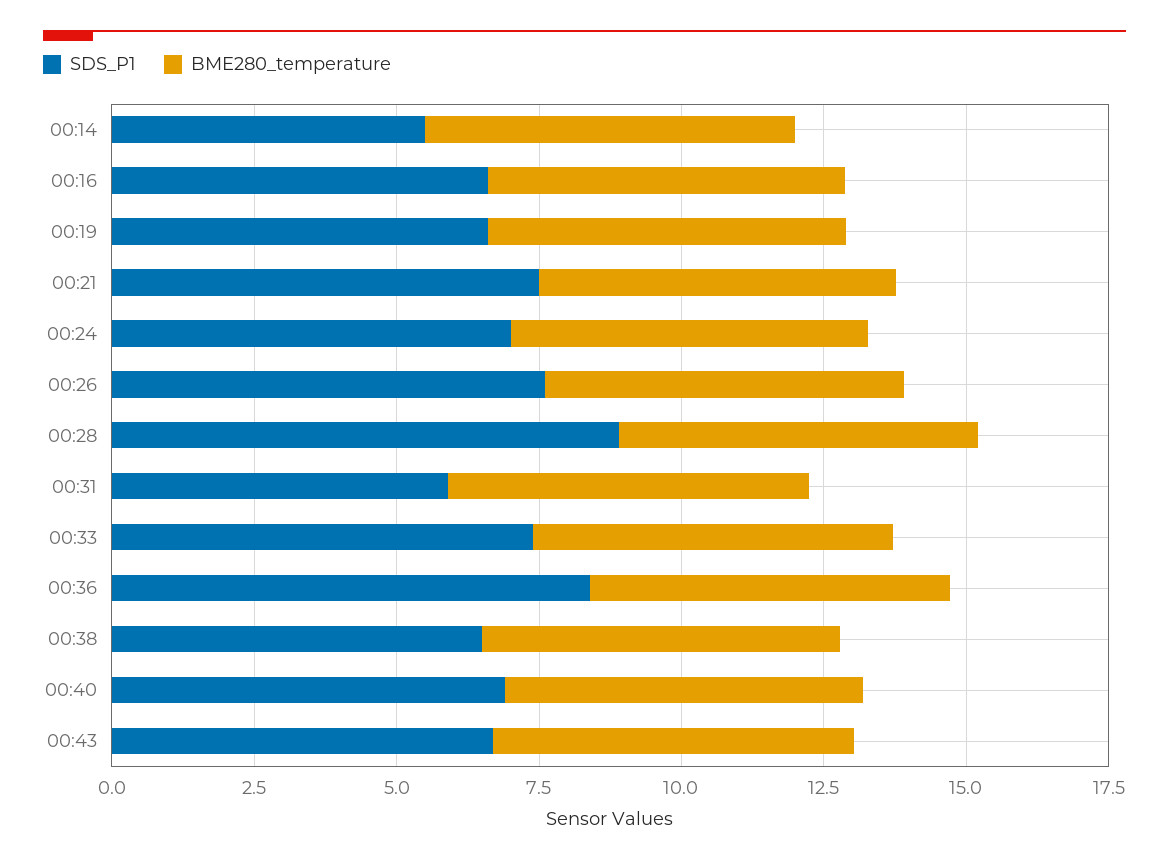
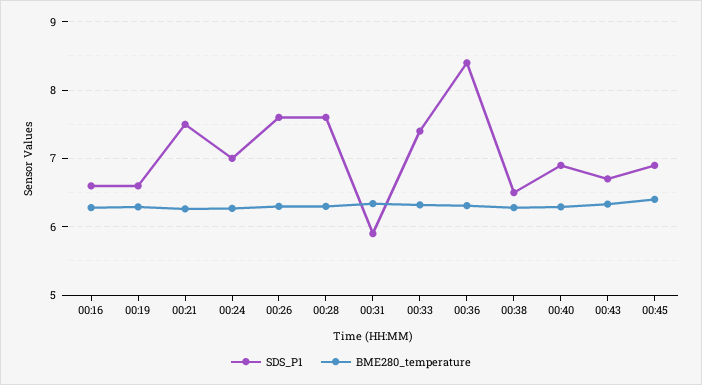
SDS_P1, 00:14: 5.5 -> none
BME280_temperature, 00:14: 6.5 -> none
SDS_P1, 00:28: 9 -> 7.6
SDS_P1, 00:45: none -> 6.9
BME280_temperature, 00:45: none -> 6.4

